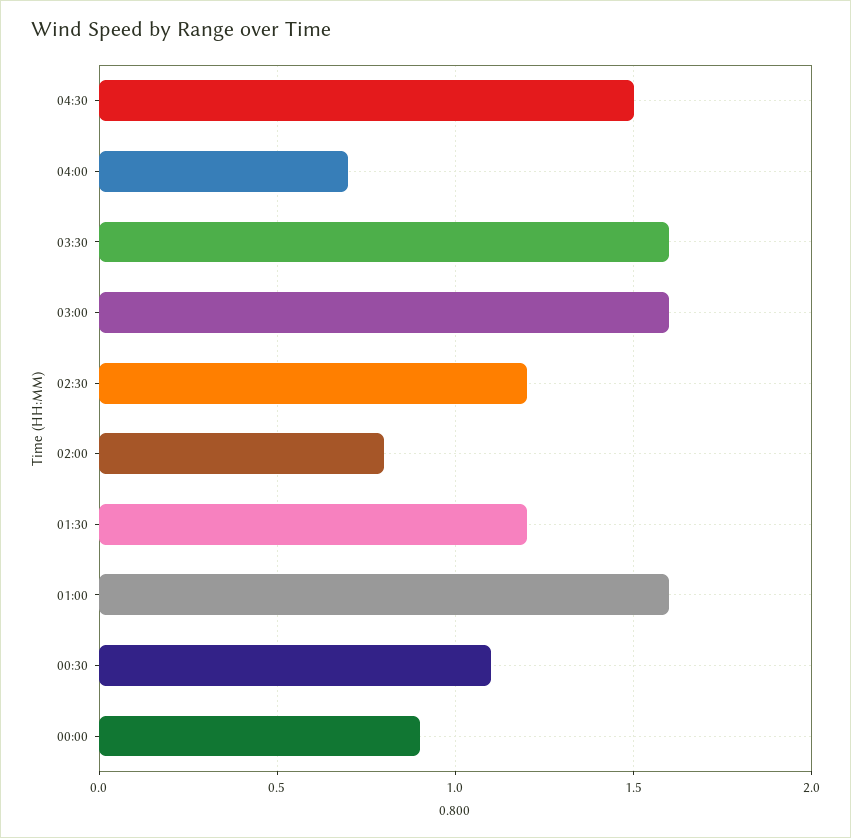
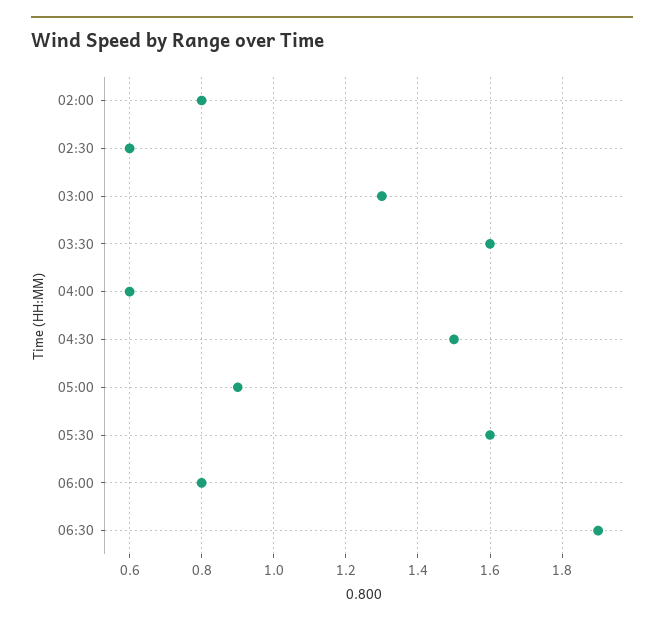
04:00: 0.7 -> 0.6
03:00: 1.6 -> 1.3
02:30: 1.2 -> 0.6
01:30: 1.2 -> none
01:00: 1.6 -> none
00:30: 1.1 -> none
00:00: 0.9 -> none
05:00: none -> 0.9
05:30: none -> 1.6
06:00: none -> 0.8
06:30: none -> 1.9

